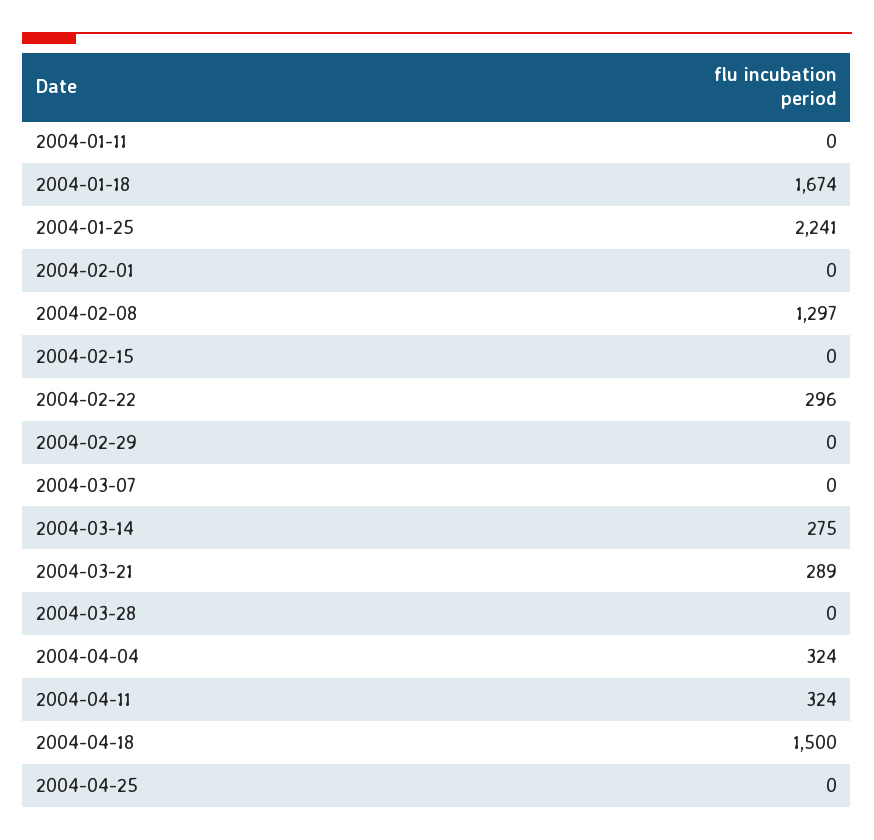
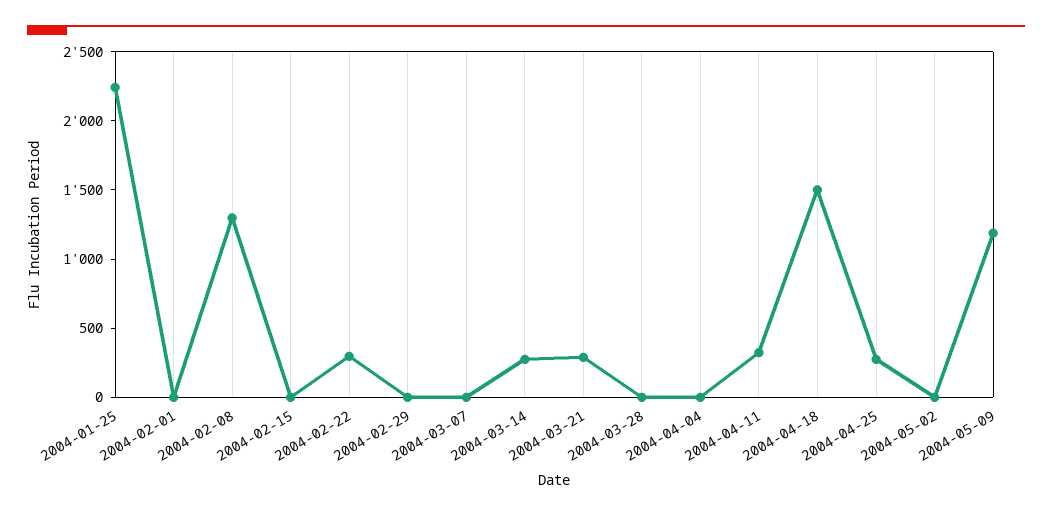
2004-01-11: 0 -> none
2004-01-18: 1674 -> none
2004-04-04: 324 -> 0
2004-04-25: 0 -> 300
2004-05-02: none -> 0
2004-05-09: none -> 1200

